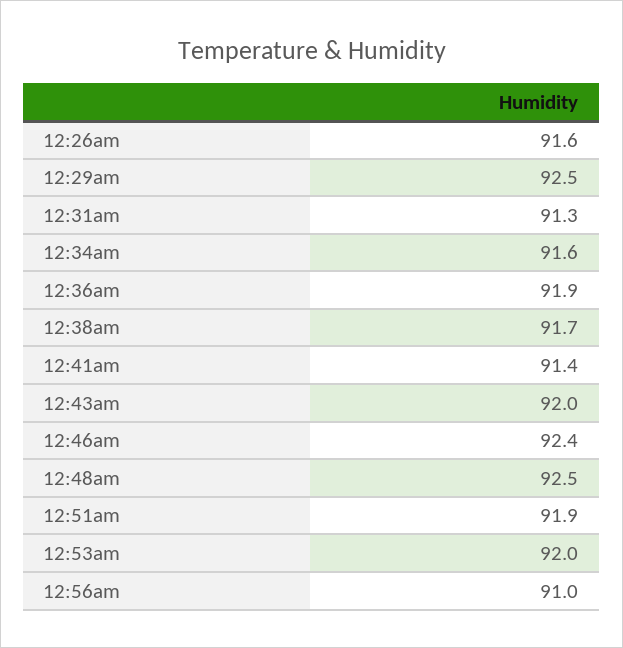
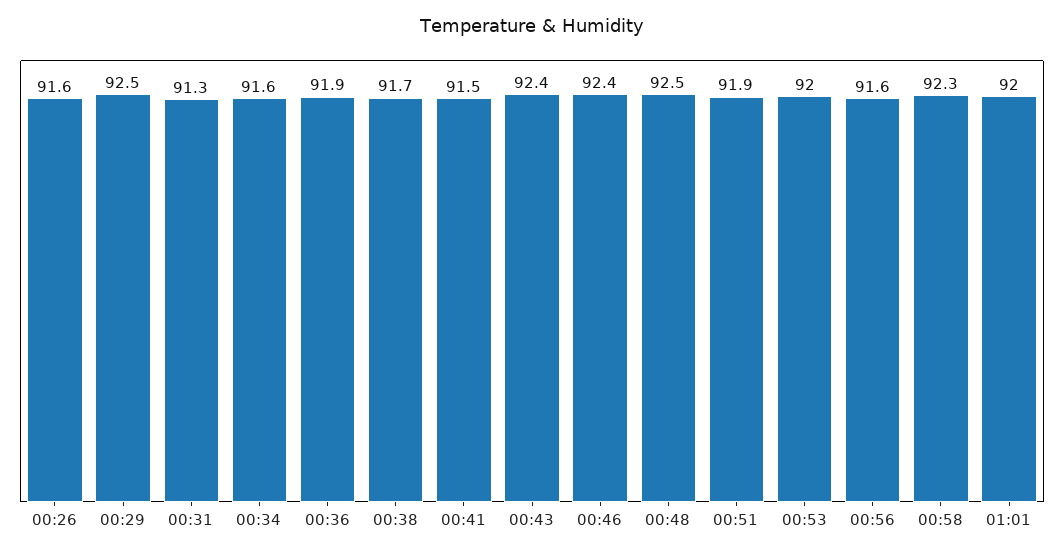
12:41am: 91.4 -> 91.5
12:43am: 92 -> 92.4
12:56am: 91 -> 91.6
00:58: none -> 92.3
01:01: none -> 92

